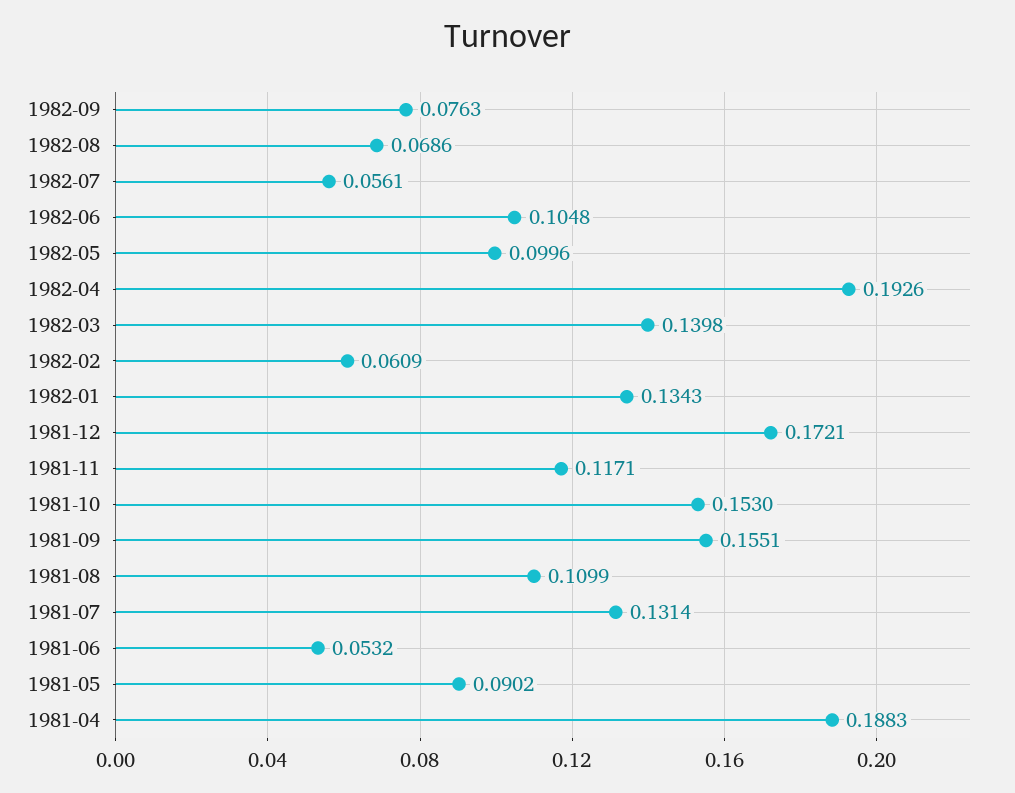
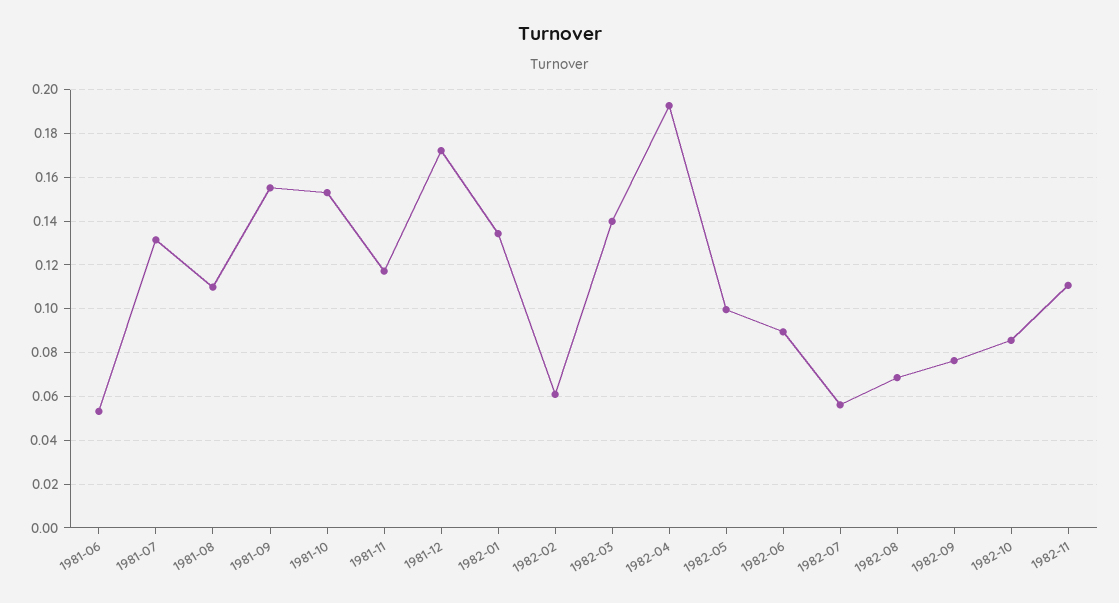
1982-06: 0.1048 -> 0.09
1981-05: 0.0902 -> none
1981-04: 0.1883 -> none
1982-10: none -> 0.085
1982-11: none -> 0.11

